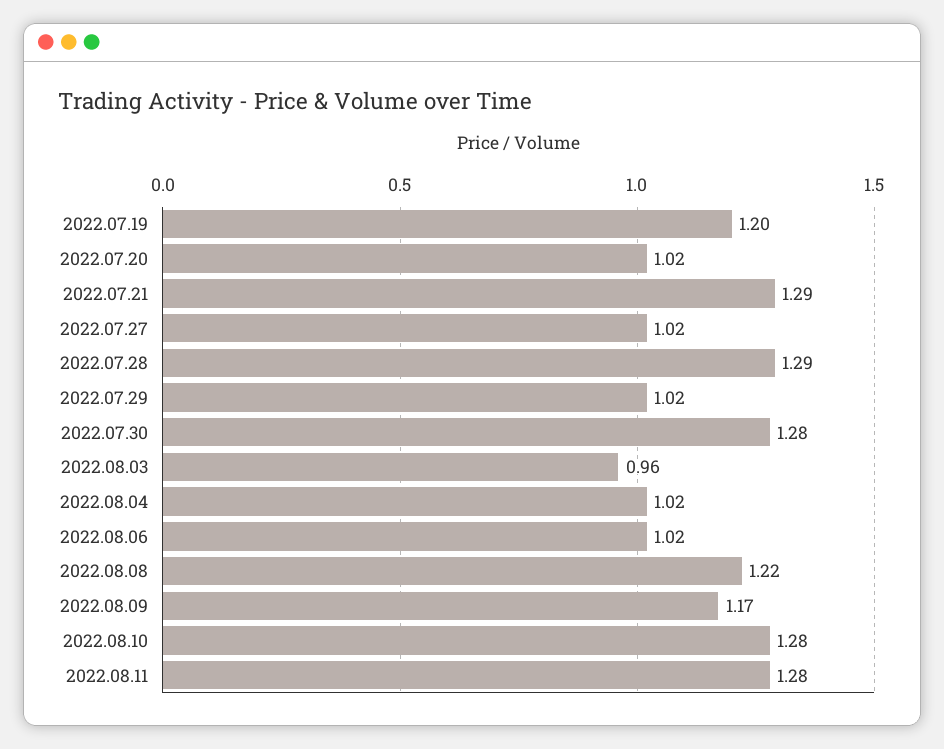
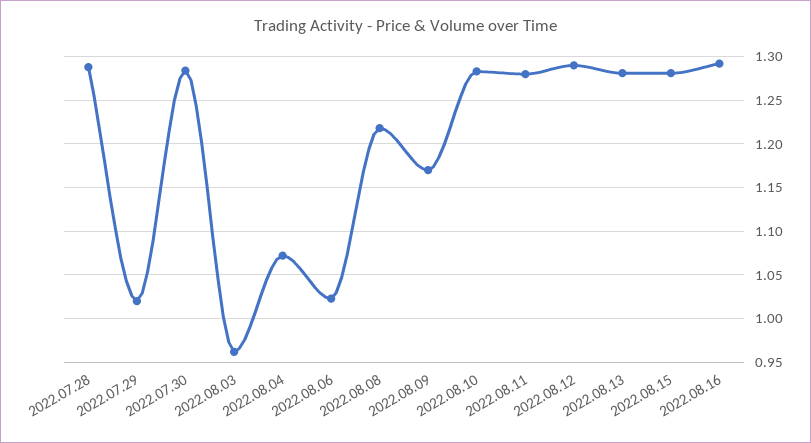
2022.07.19: 1.2 -> none
2022.07.20: 1.02 -> none
2022.07.21: 1.29 -> none
2022.07.27: 1.02 -> none
2022.08.04: 1.02 -> 1.07
2022.08.12: none -> 1.29
2022.08.13: none -> 1.28
2022.08.15: none -> 1.28
2022.08.16: none -> 1.29

